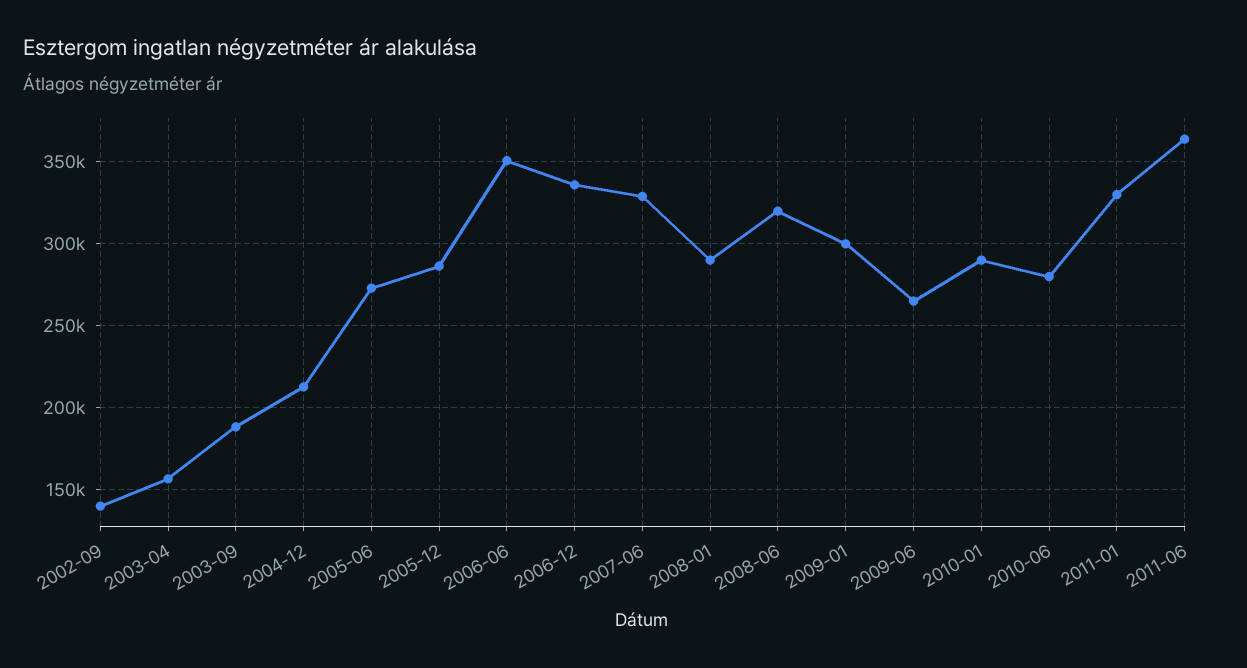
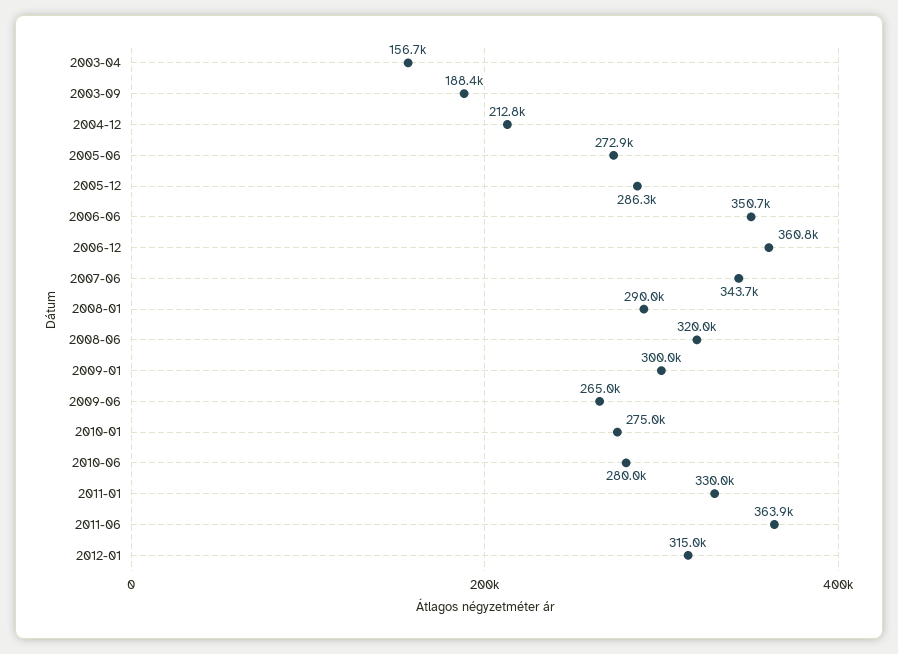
2002-09: 140000 -> none
2006-12: 335000 -> 360800
2007-06: 330000 -> 343700
2010-01: 290000 -> 275000
2012-01: none -> 315000

